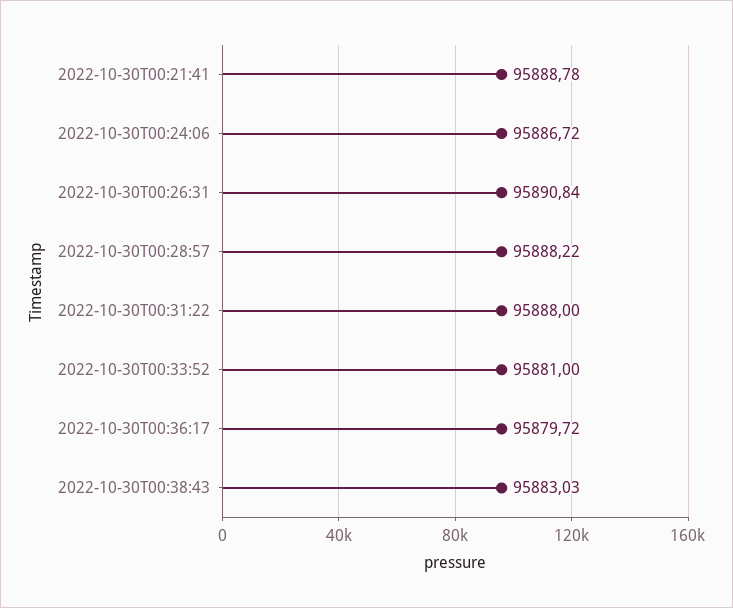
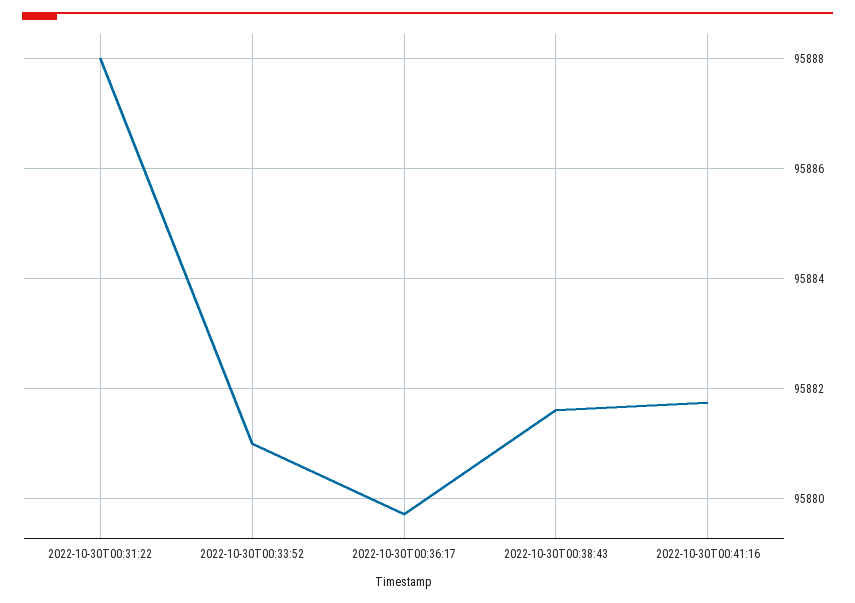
2022-10-30T00:21:41: 95888.78 -> none
2022-10-30T00:24:06: 95886.72 -> none
2022-10-30T00:26:31: 95890.84 -> none
2022-10-30T00:28:57: 95888.22 -> none
2022-10-30T00:38:43: 95883.03 -> 95881.6
2022-10-30T00:41:16: none -> 95881.8

